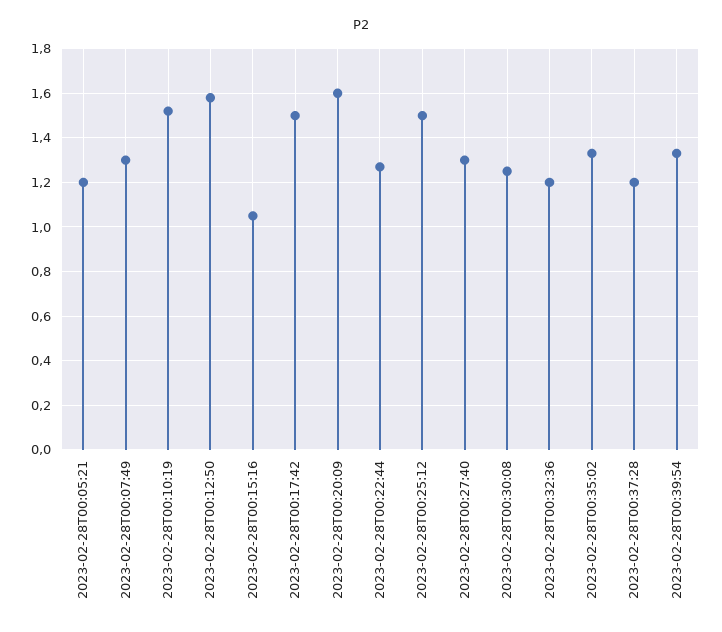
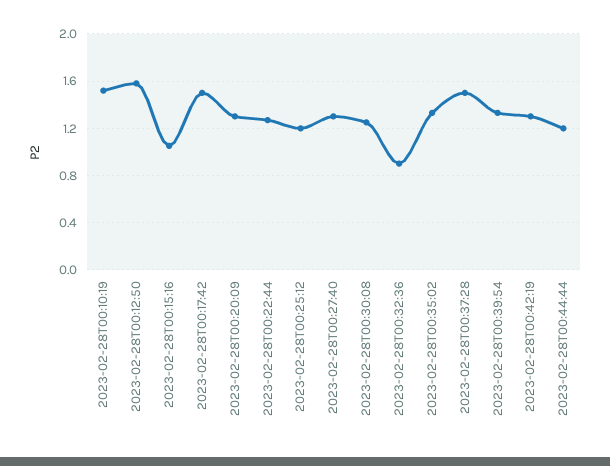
2023-02-28T00:05:21: 1.2 -> none
2023-02-28T00:07:49: 1.3 -> none
2023-02-28T00:20:09: 1.6 -> 1.3
2023-02-28T00:25:12: 1.5 -> 1.2
2023-02-28T00:32:36: 1.2 -> 0.9
2023-02-28T00:37:28: 1.2 -> 1.5
2023-02-28T00:42:19: none -> 1.3
2023-02-28T00:44:44: none -> 1.2

